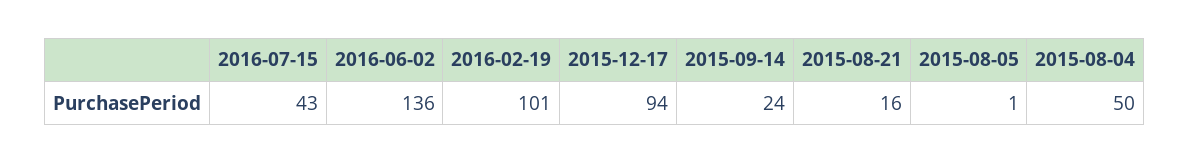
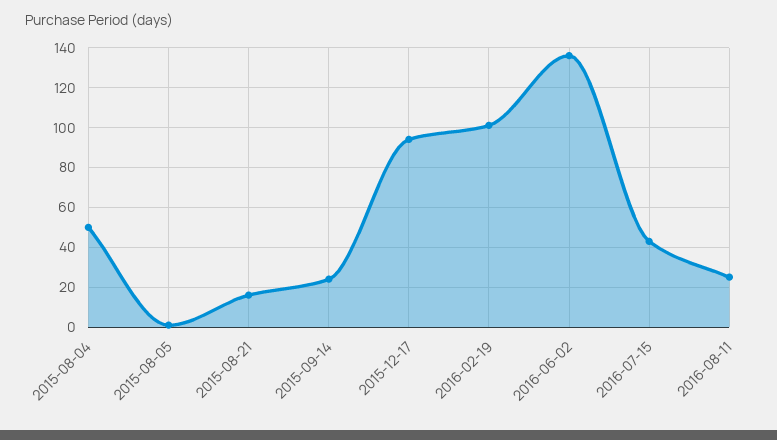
2016-08-11: none -> 25

